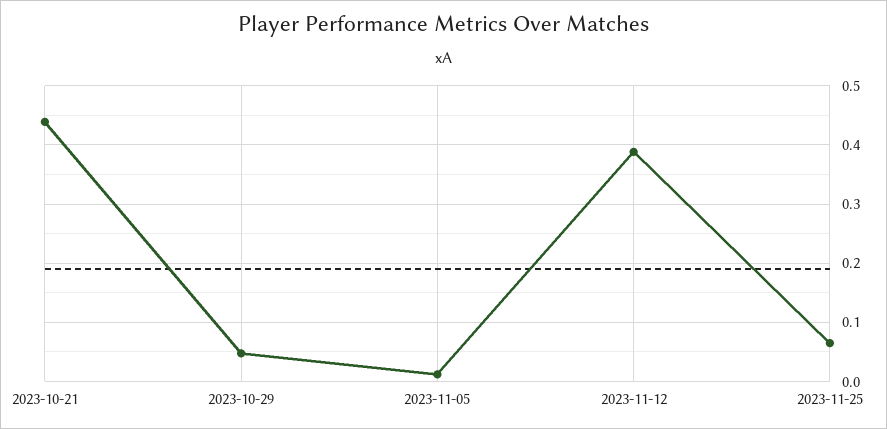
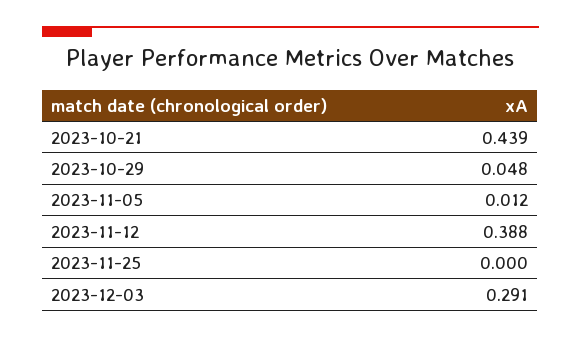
2023-11-25: 0.06 -> 0
2023-12-03: none -> 0.291

